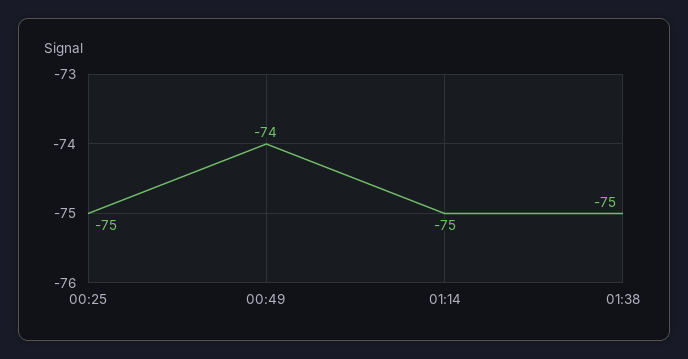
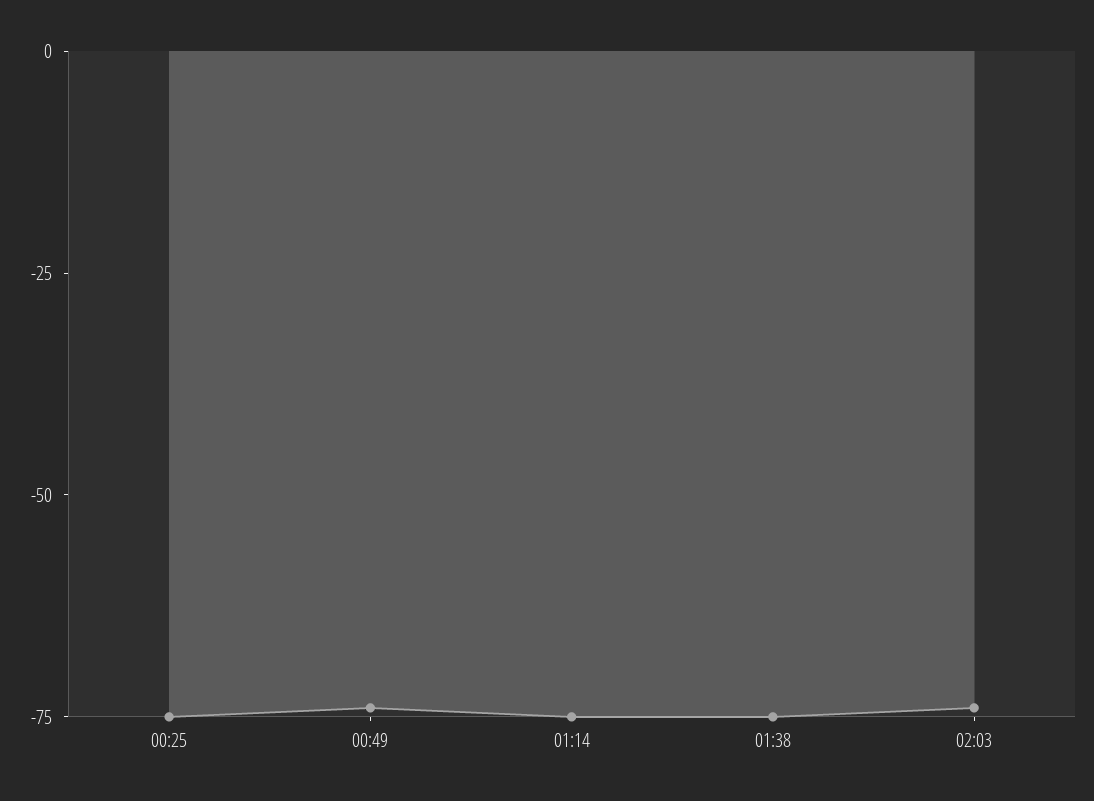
02:03: none -> -75

